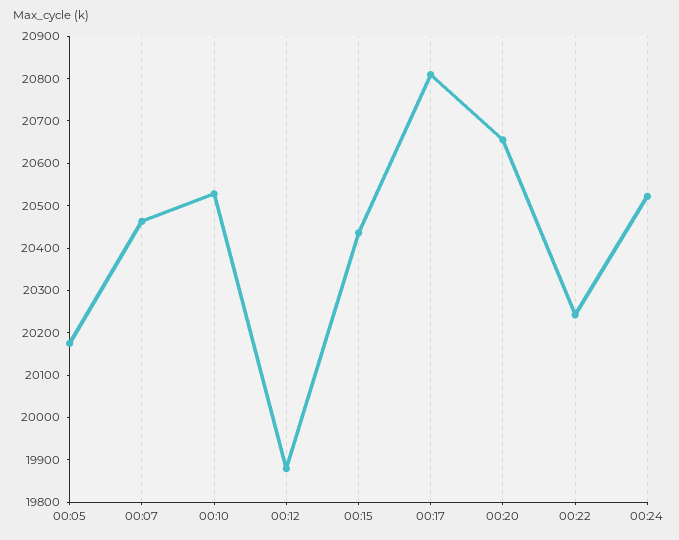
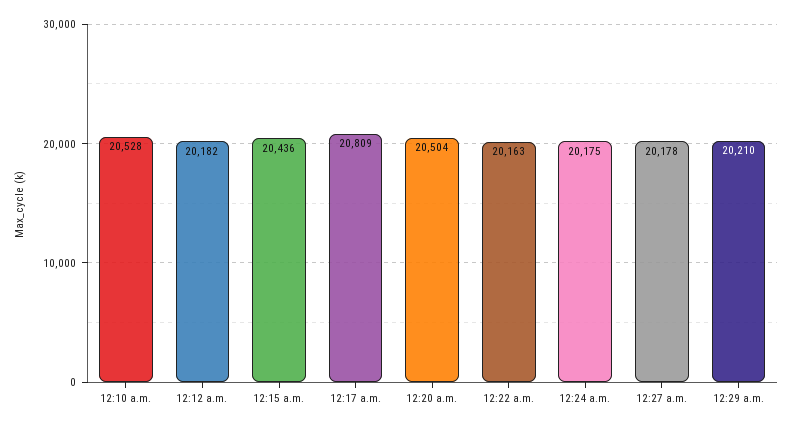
00:05: 20180 -> none
00:07: 20460 -> none
00:12: 19880 -> 20182
00:20: 20660 -> 20504
00:22: 20240 -> 20163
00:24: 20520 -> 20175
12:27 a.m.: none -> 20178
12:29 a.m.: none -> 20210

